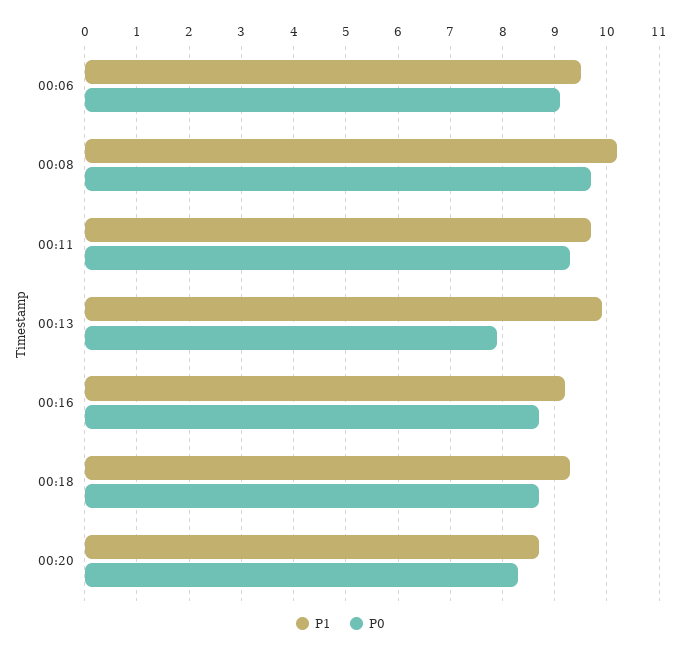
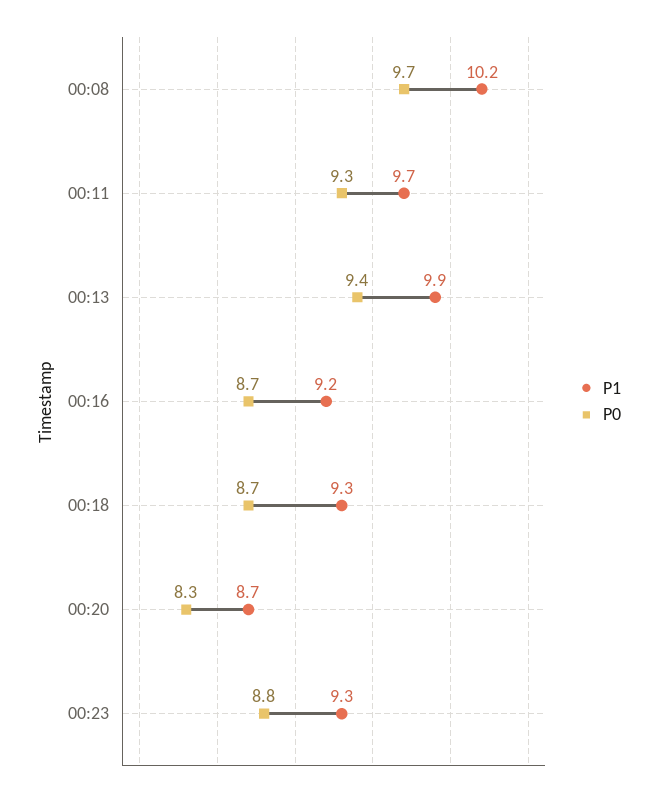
P1, 00:06: 9.5 -> none
P0, 00:06: 9 -> none
P0, 00:13: 8 -> 9.4
P1, 00:23: none -> 9.3
P0, 00:23: none -> 8.8

